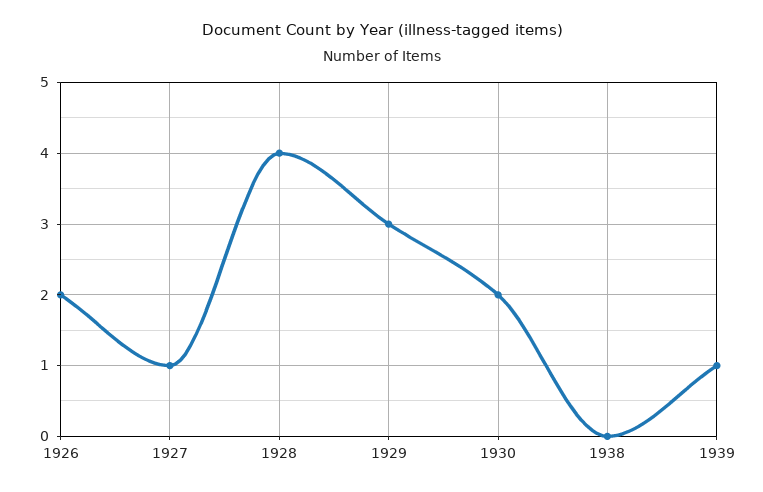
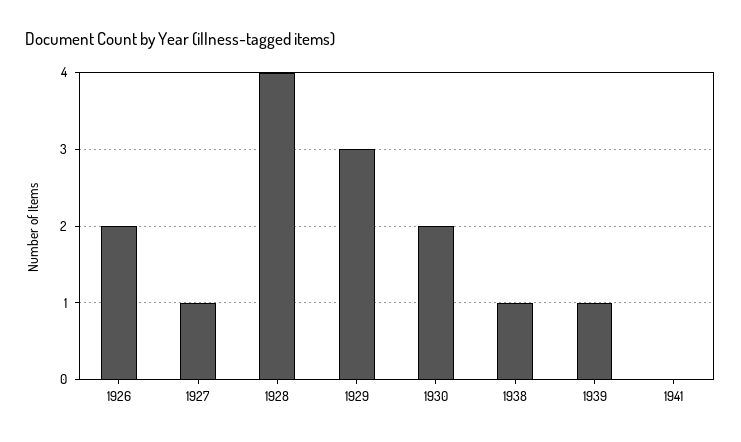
1938: 0 -> 1
1941: none -> 0

